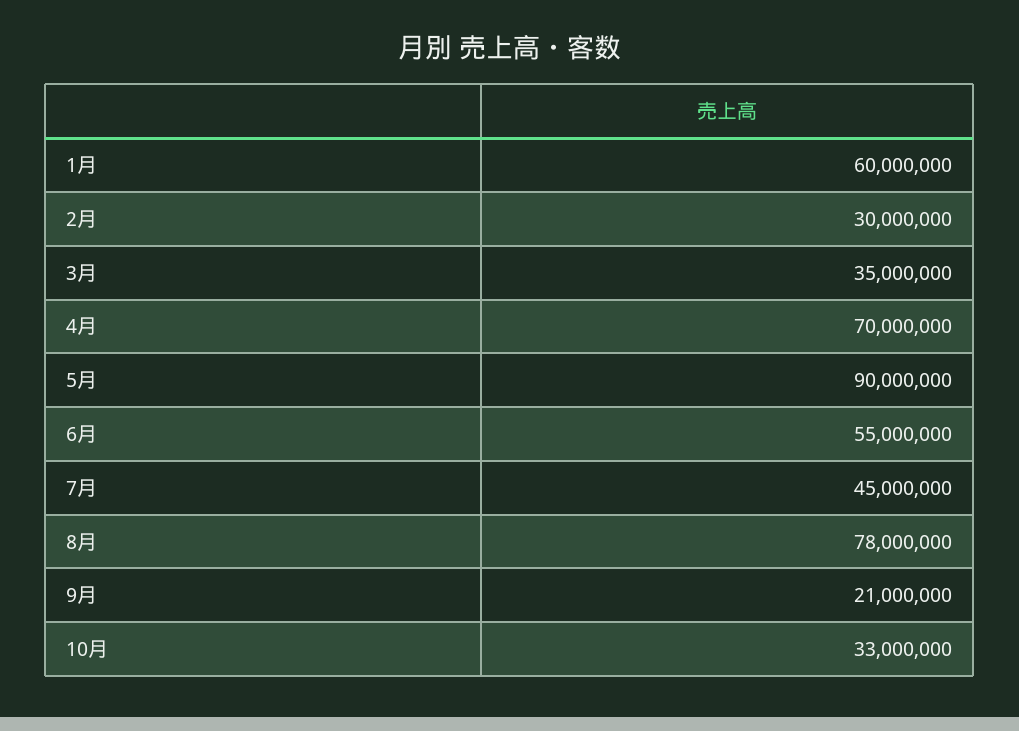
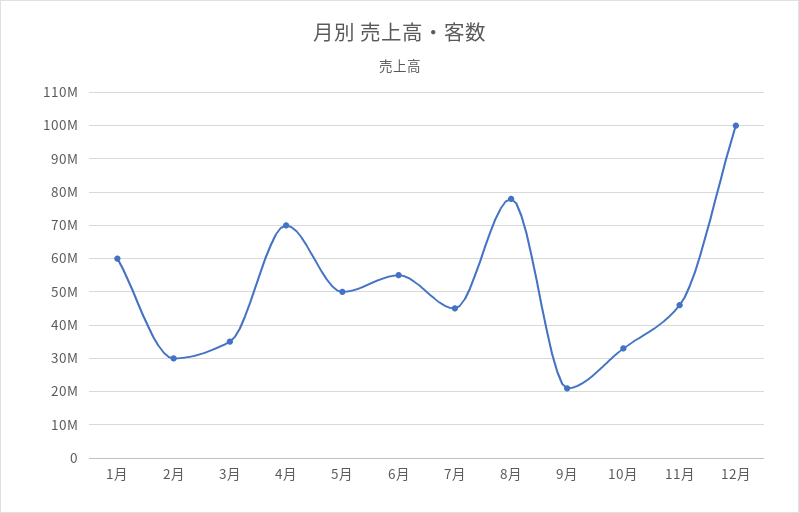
5月: 90000000 -> 50000000
11月: none -> 46000000
12月: none -> 100000000

